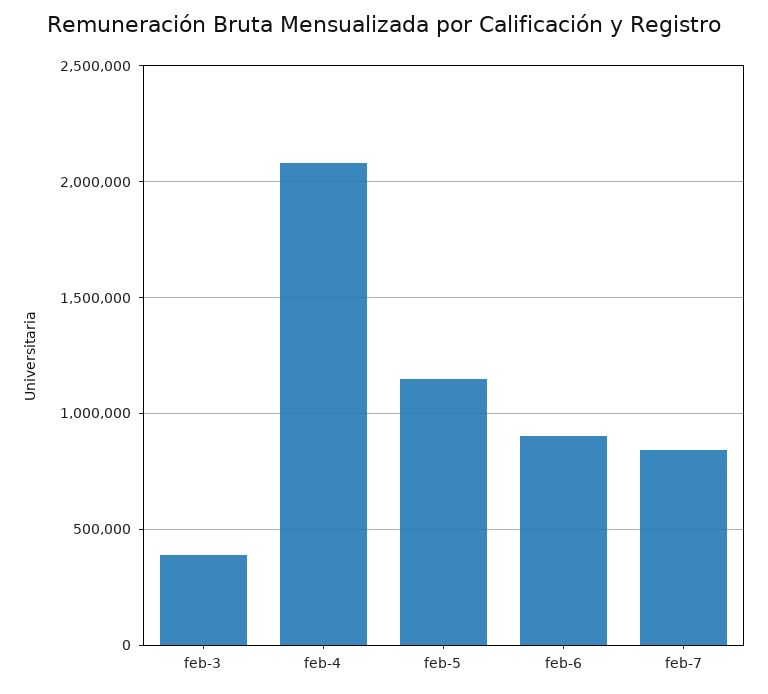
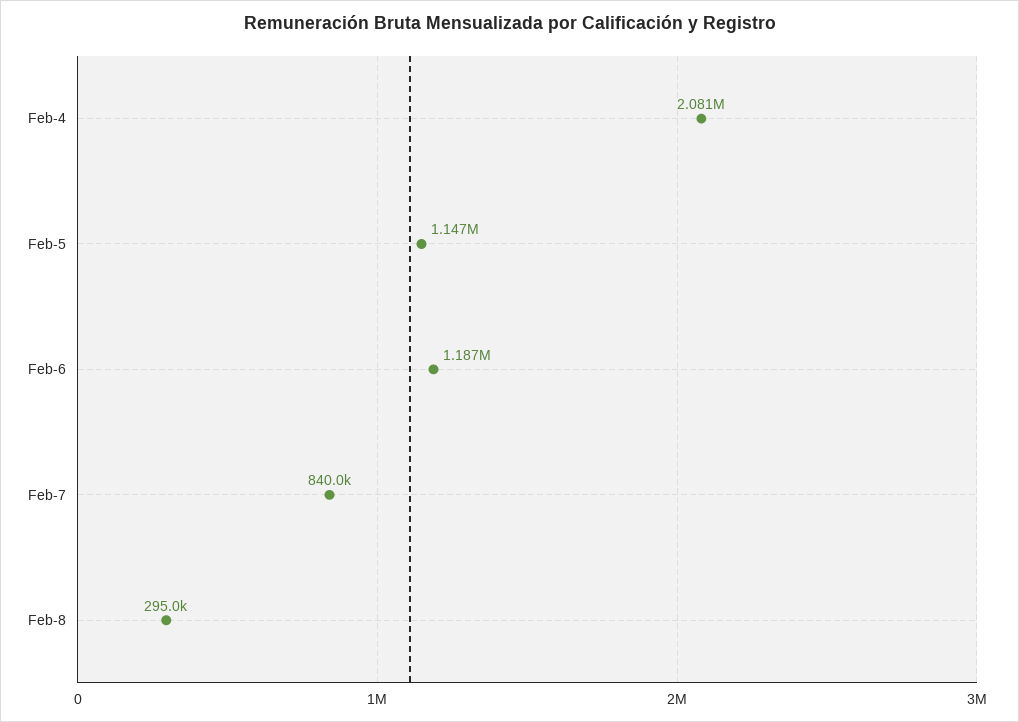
feb-3: 400000 -> none
feb-6: 900000 -> 1187000
Feb-8: none -> 295000

